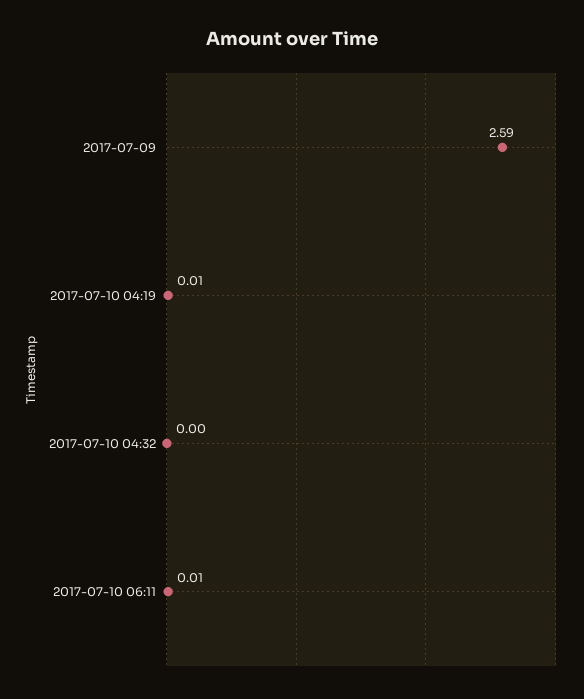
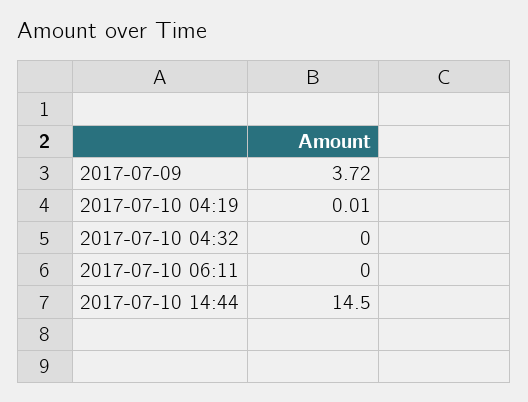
2017-07-09: 2.59 -> 3.72
2017-07-10 06:11: 0.01 -> 0
2017-07-10 14:44: none -> 14.5

